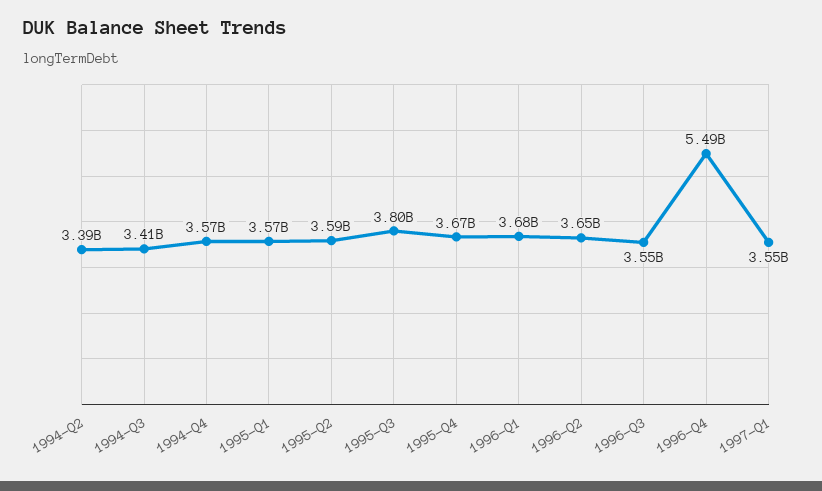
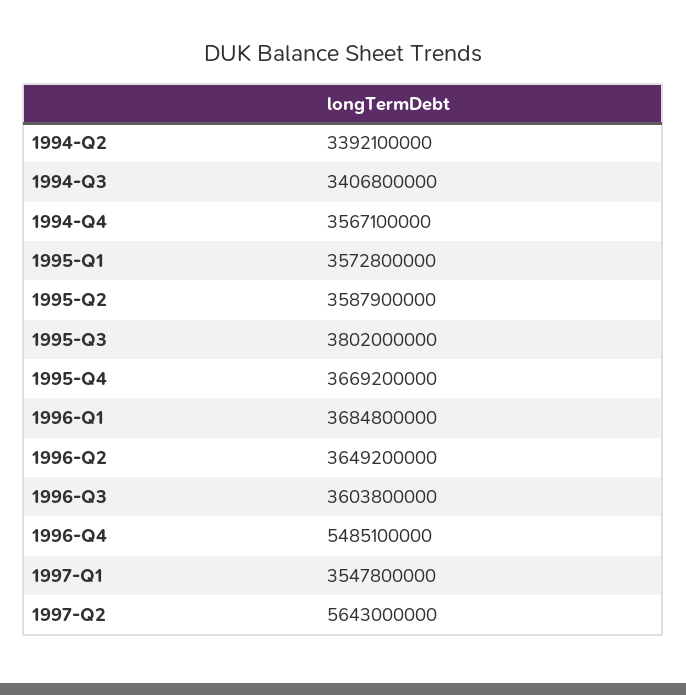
1996-Q3: 3550000000 -> 3603800000
1997-Q2: none -> 5643000000

